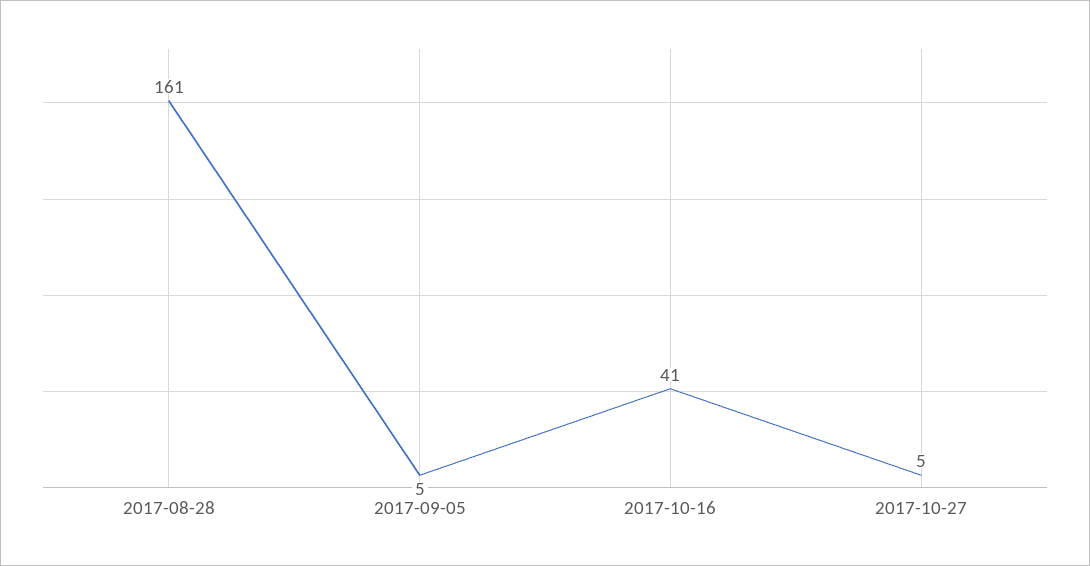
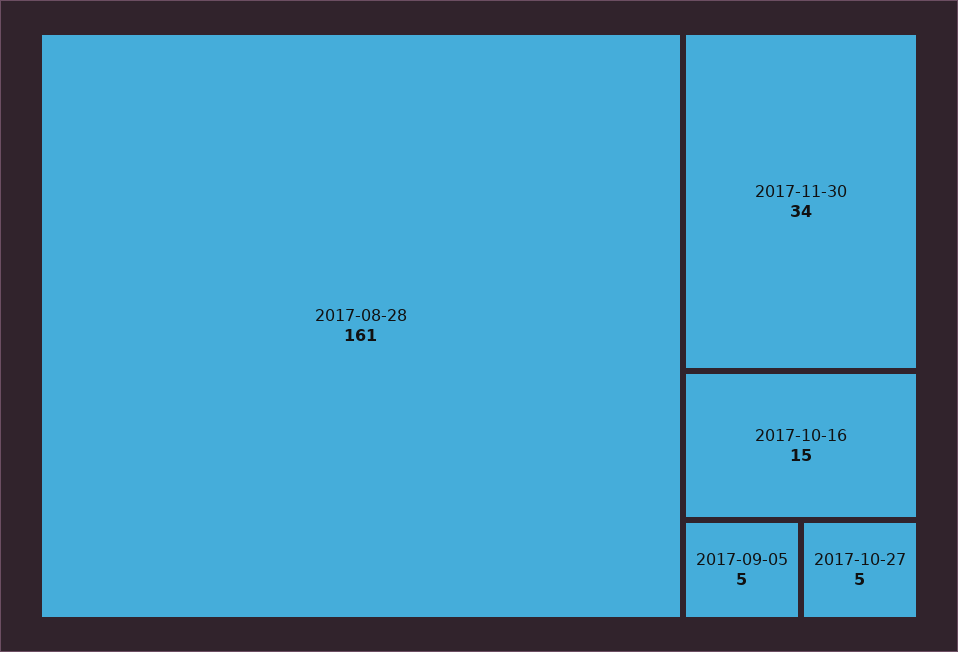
2017-10-16: 41 -> 15
2017-11-30: none -> 34

